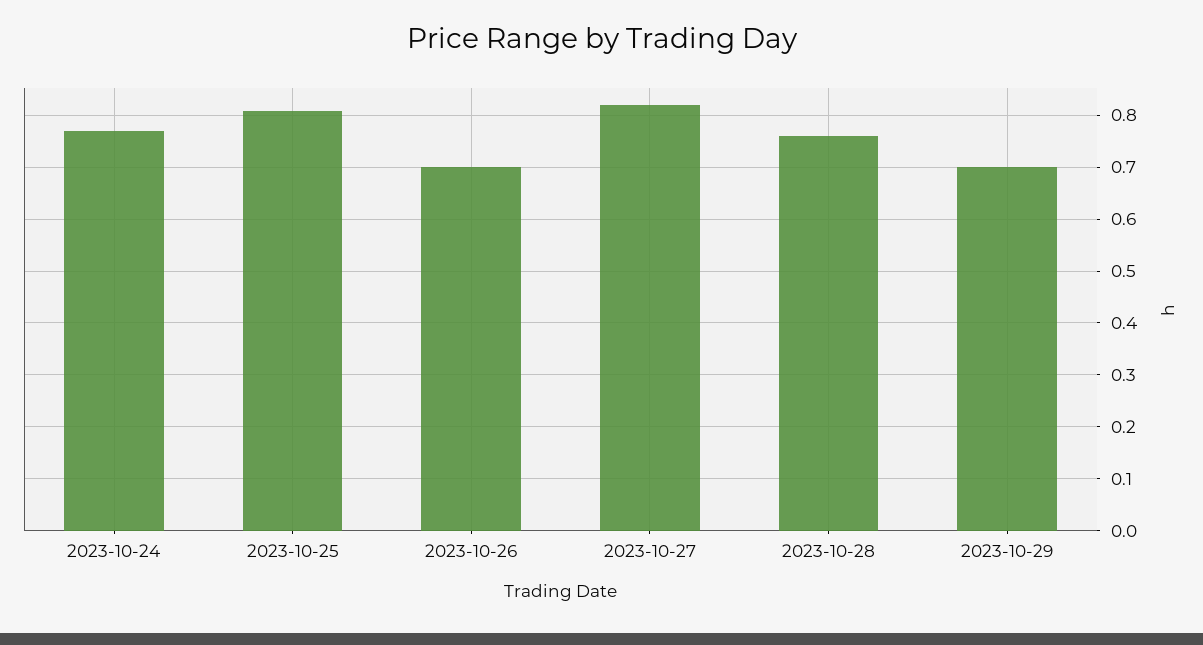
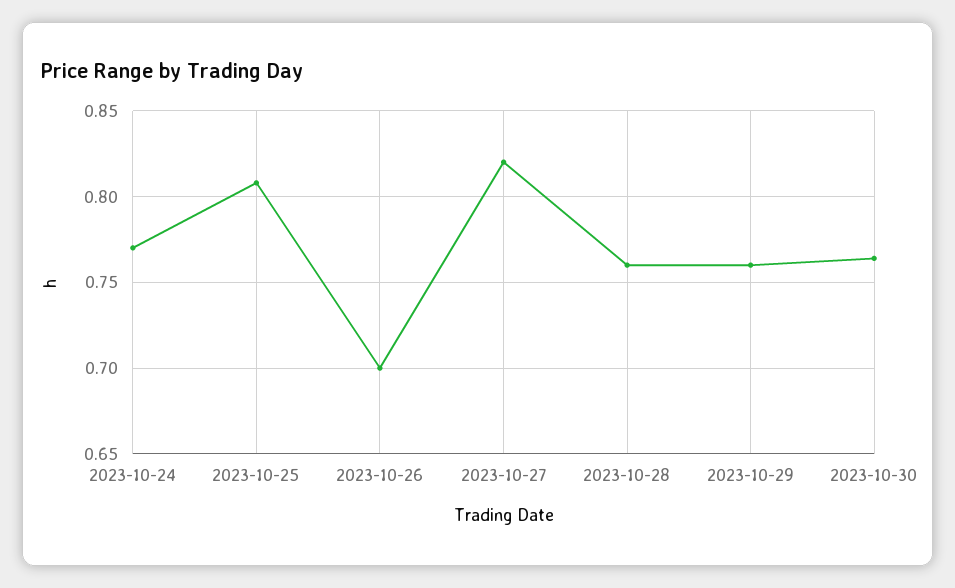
2023-10-29: 0.7 -> 0.76
2023-10-30: none -> 0.765

